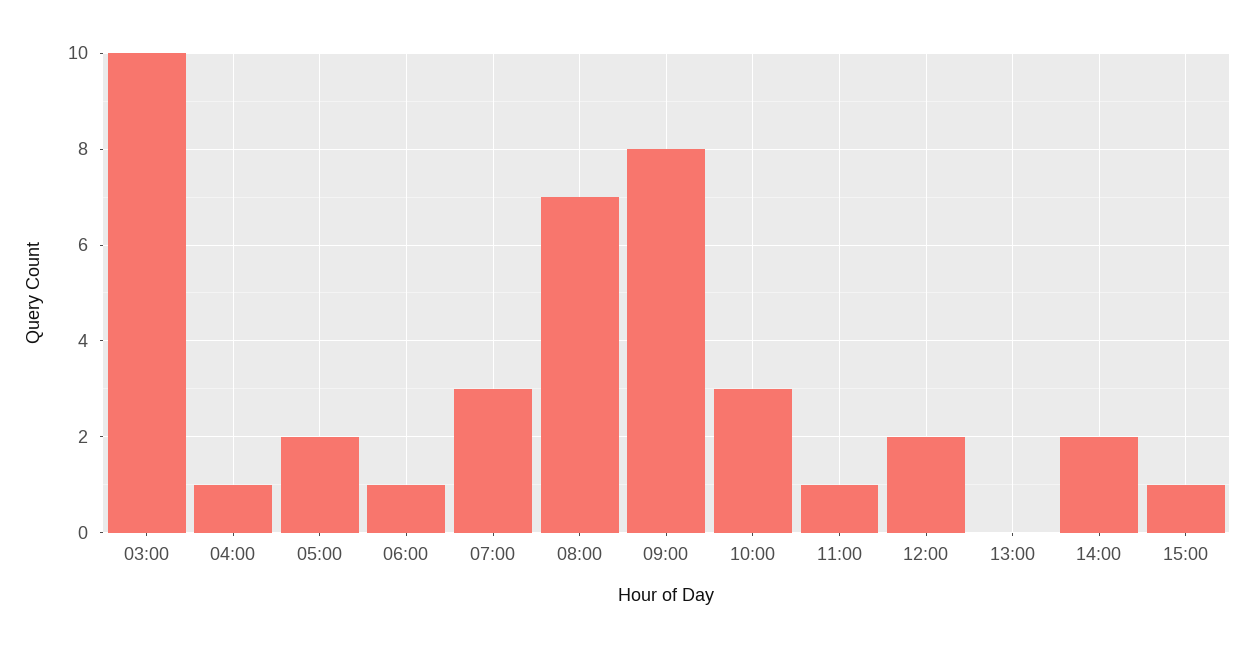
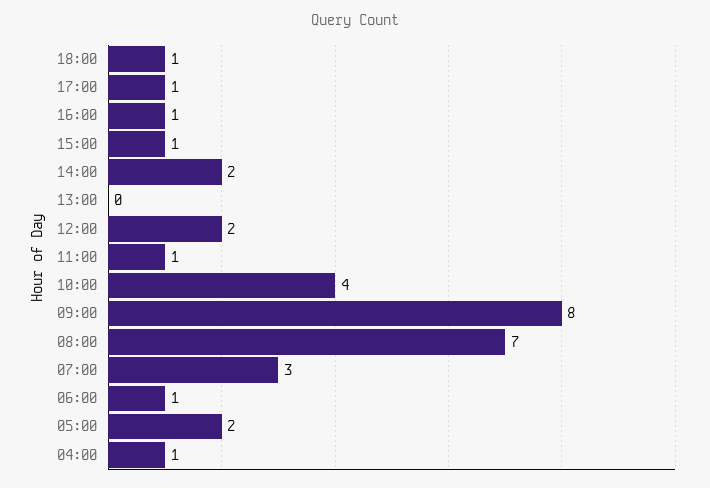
03:00: 10 -> none
10:00: 3 -> 4
18:00: none -> 1
17:00: none -> 1
16:00: none -> 1

